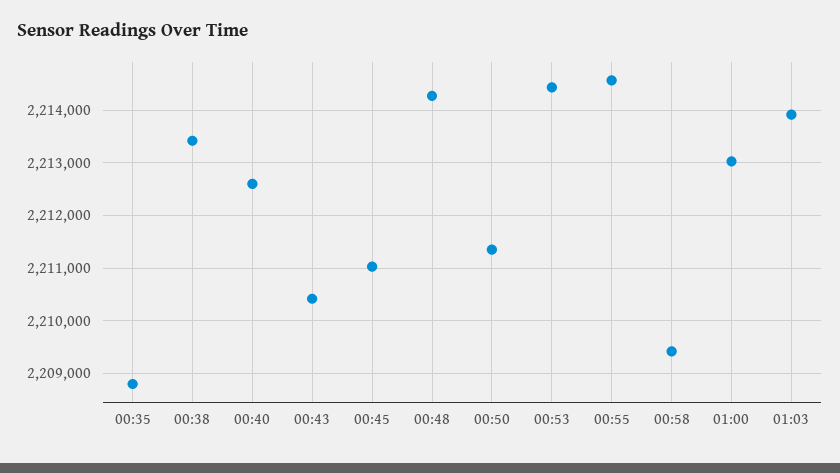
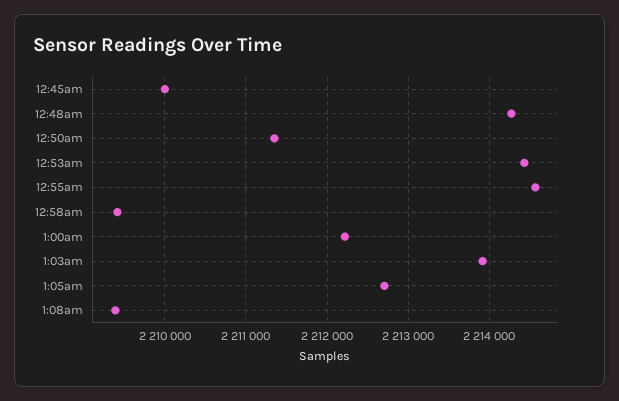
00:35: 2208800 -> none
00:38: 2213400 -> none
00:40: 2212600 -> none
00:43: 2210400 -> none
00:45: 2211000 -> 2210000
01:00: 2213000 -> 2212200
1:05am: none -> 2212700
1:08am: none -> 2209400

